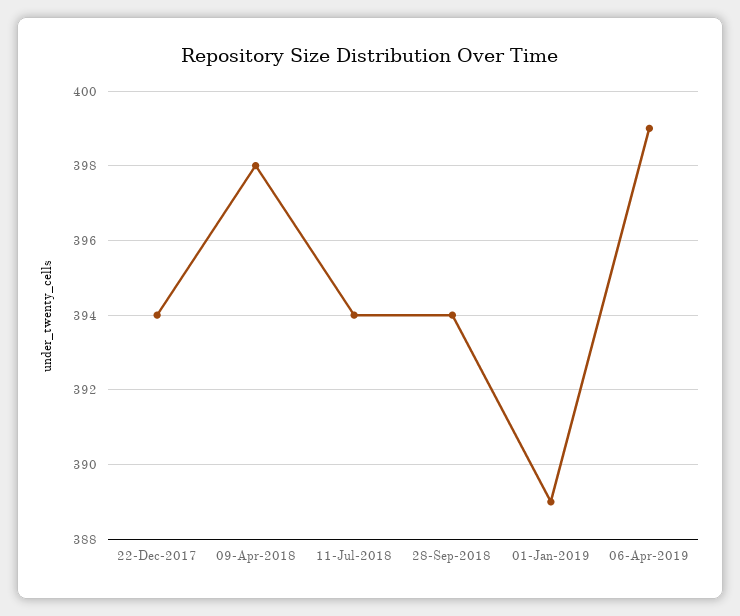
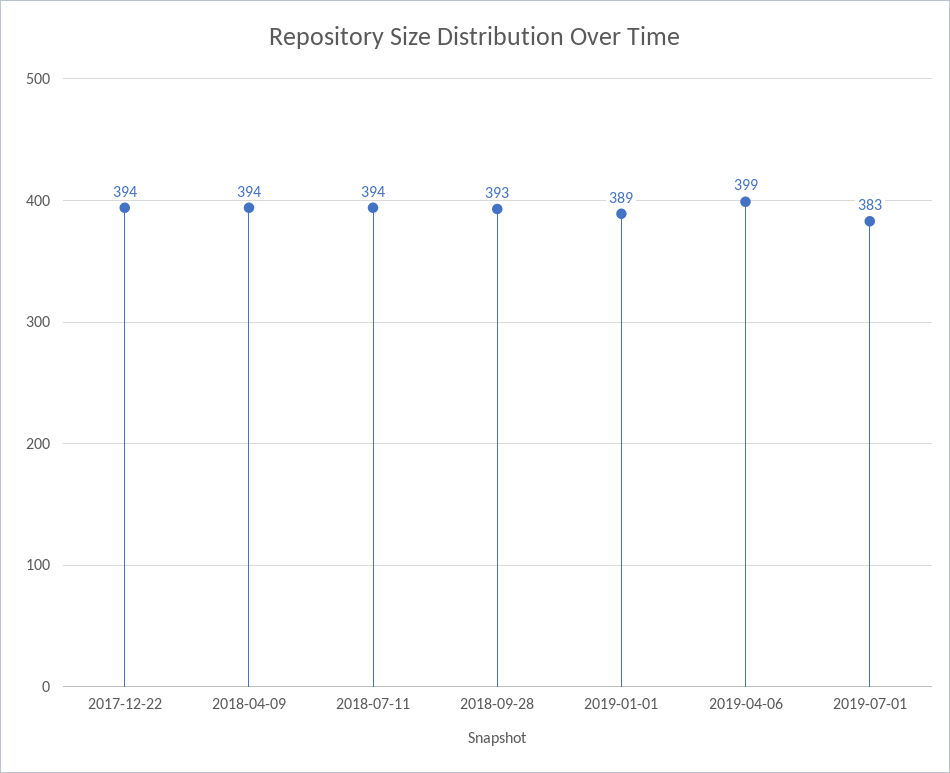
09-Apr-2018: 398 -> 394
28-Sep-2018: 394 -> 393
2019-07-01: none -> 383

